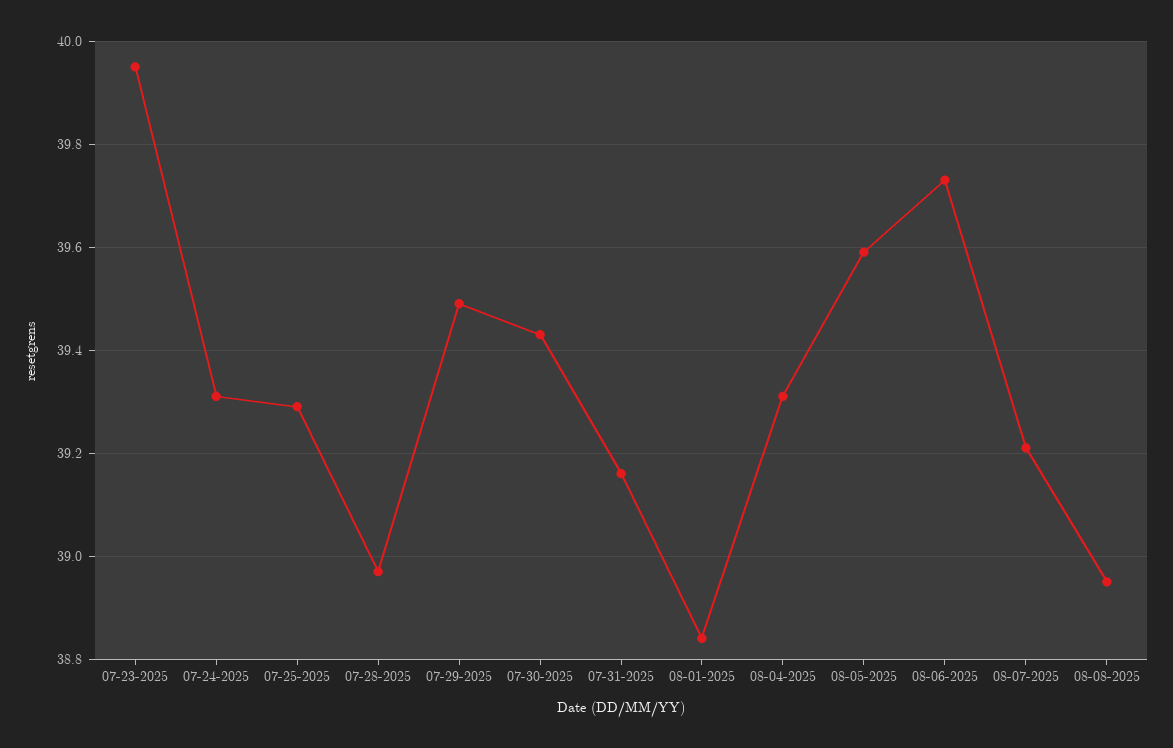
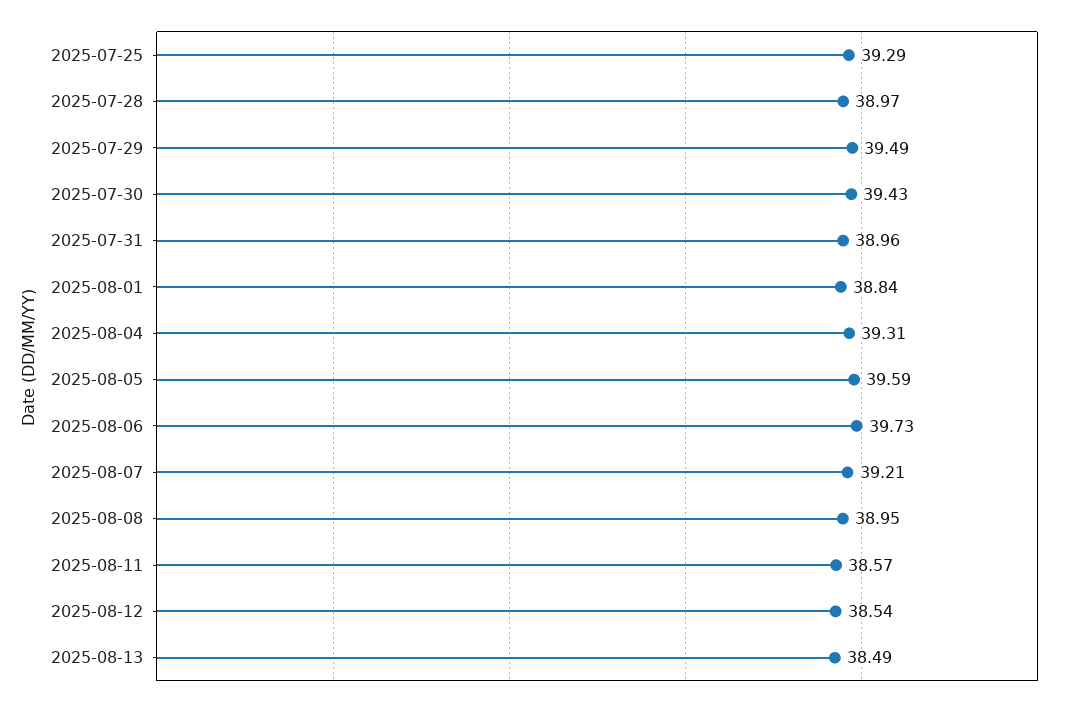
07-23-2025: 39.95 -> none
07-24-2025: 39.3 -> none
07-31-2025: 39.15 -> 38.96
2025-08-11: none -> 38.57
2025-08-12: none -> 38.54
2025-08-13: none -> 38.49

